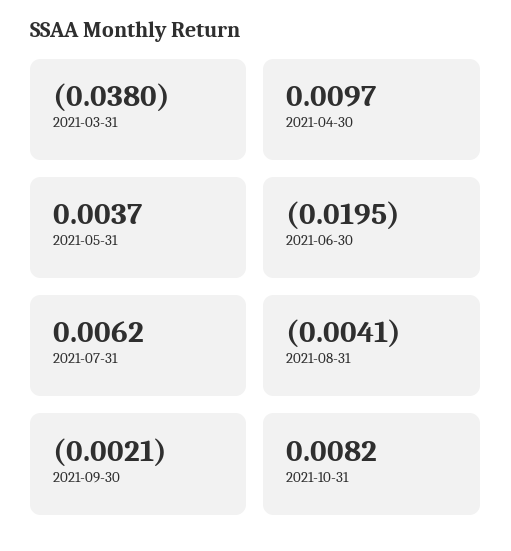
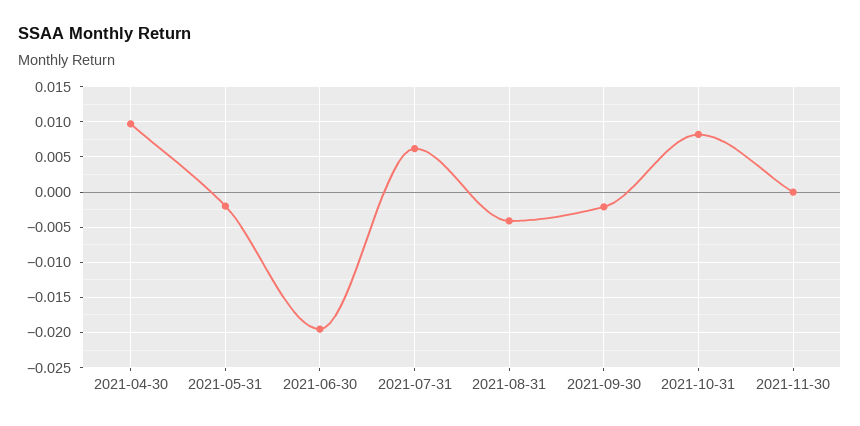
2021-03-31: -0.038 -> none
2021-05-31: 0.0037 -> -0.002
2021-11-30: none -> 0

